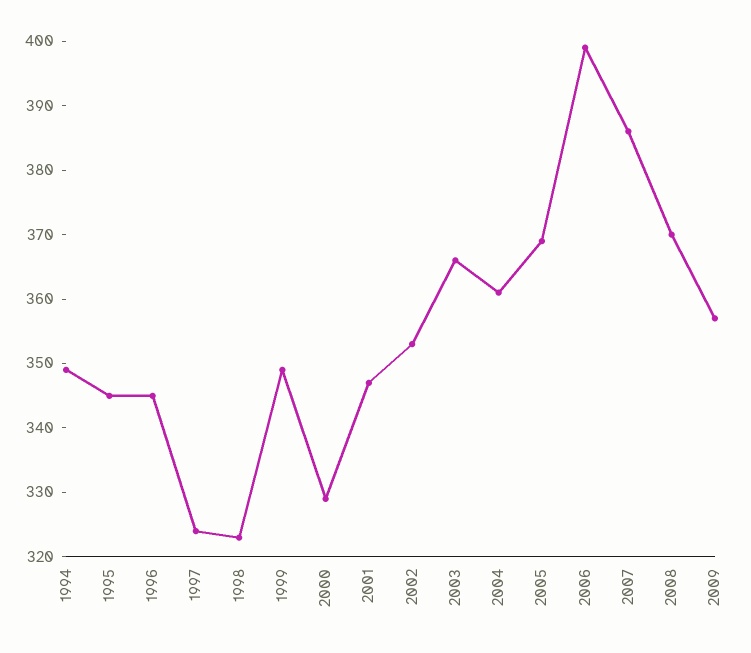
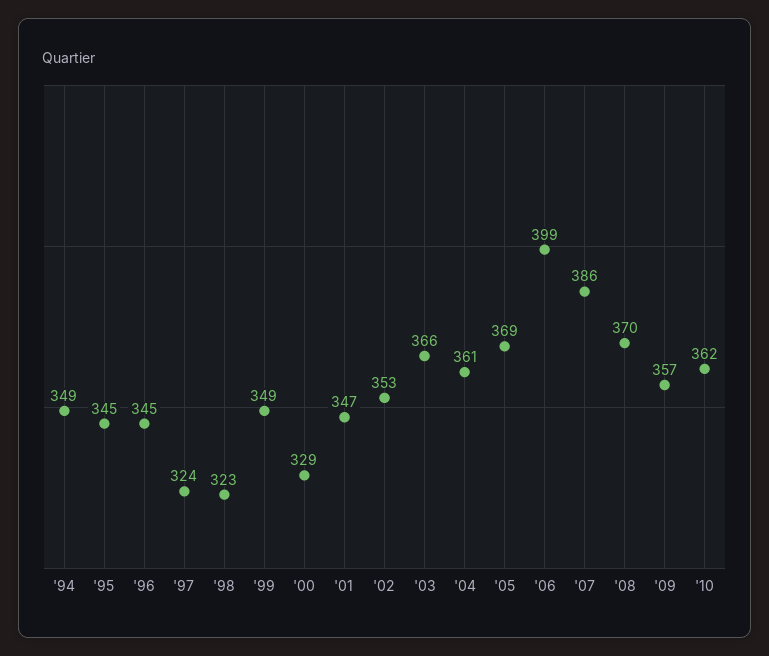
'10: none -> 362

